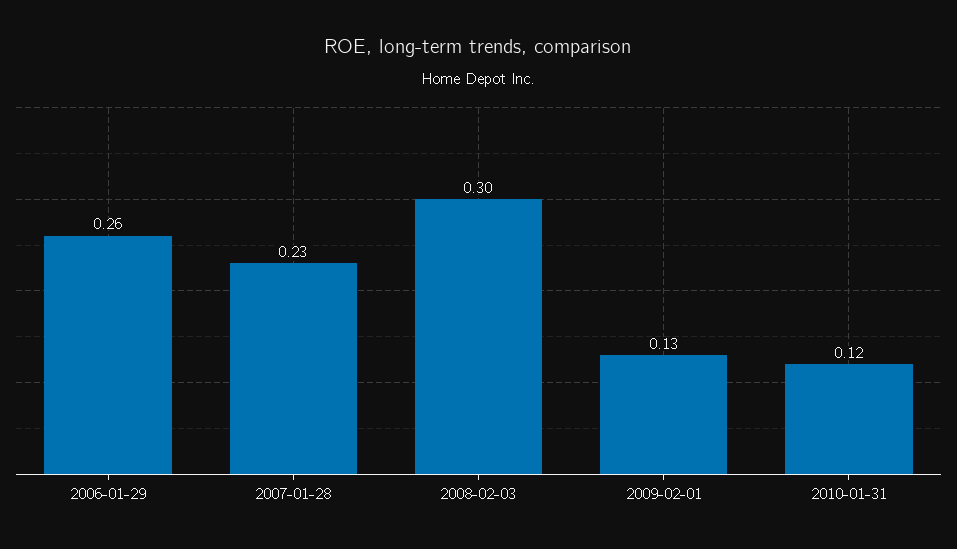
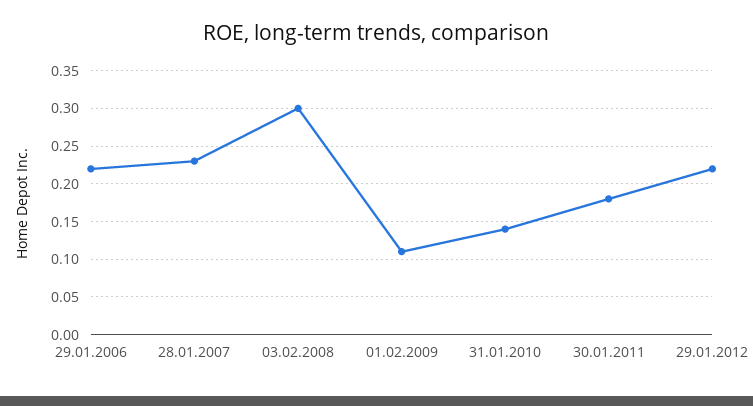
2006-01-29: 0.26 -> 0.22
2009-02-01: 0.13 -> 0.11
2010-01-31: 0.12 -> 0.14
30.01.2011: none -> 0.18
29.01.2012: none -> 0.22

